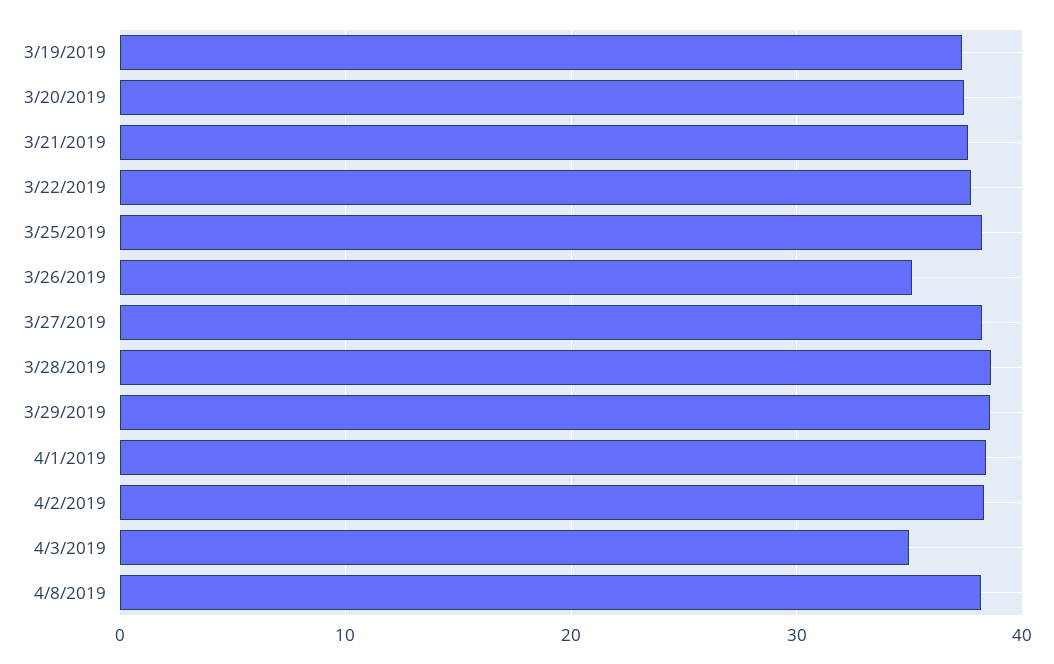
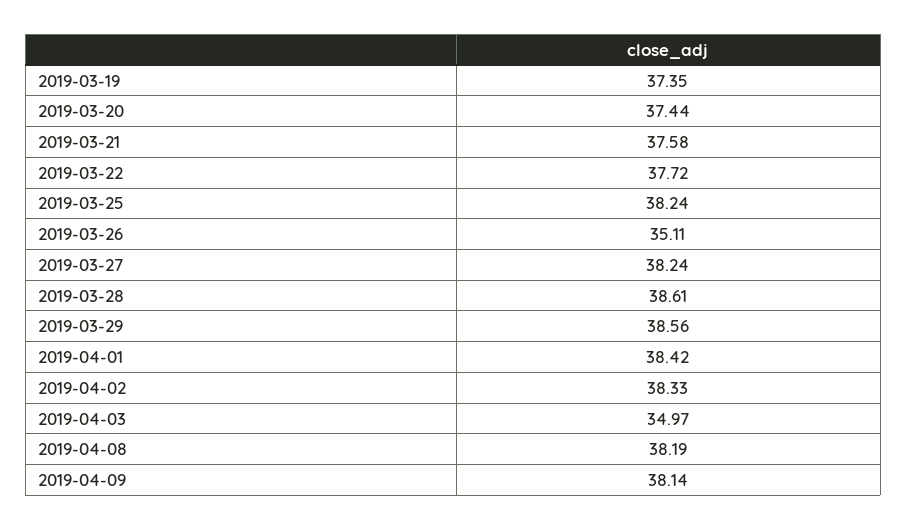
2019-04-09: none -> 38.14

